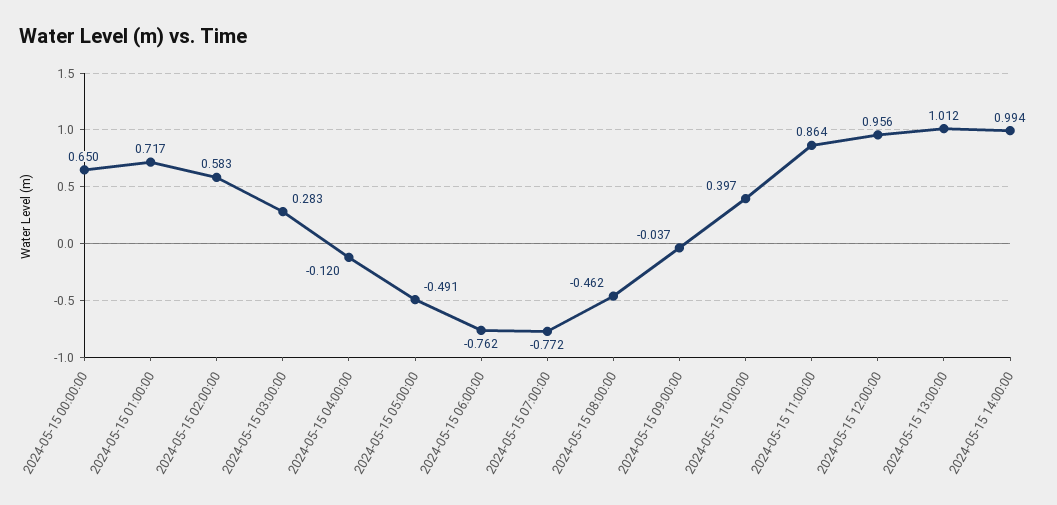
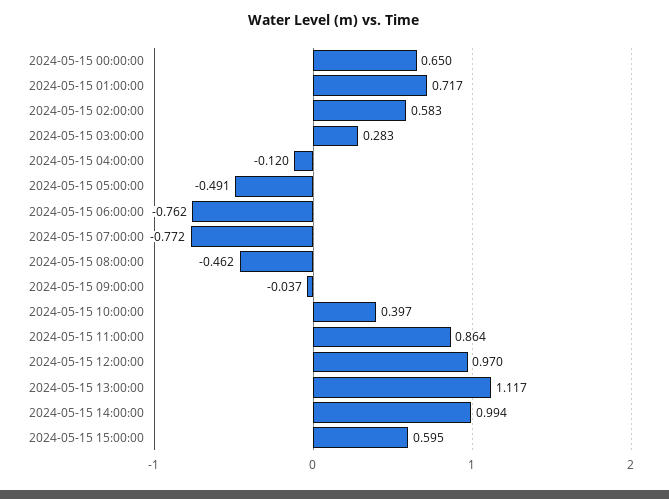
2024-05-15 12:00:00: 0.956 -> 0.97
2024-05-15 13:00:00: 1.012 -> 1.117
2024-05-15 15:00:00: none -> 0.595

